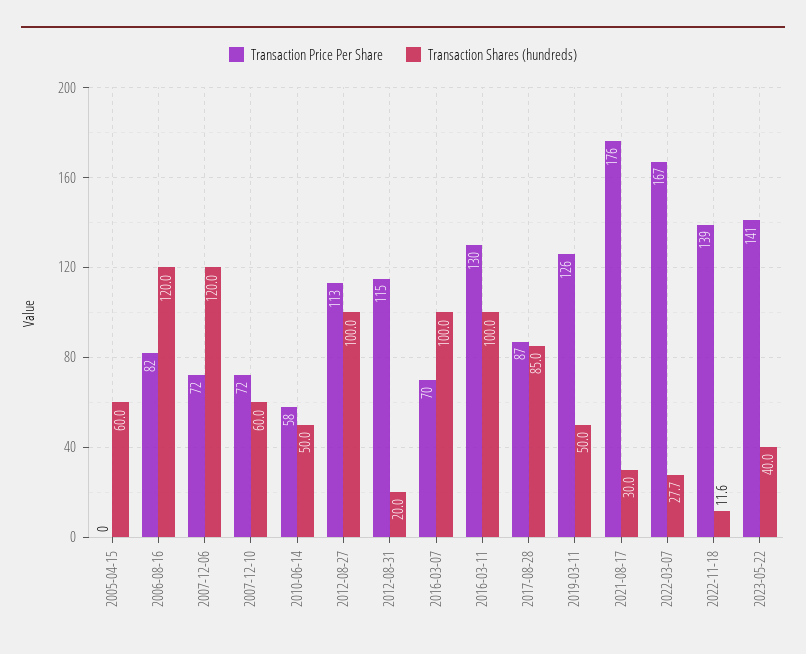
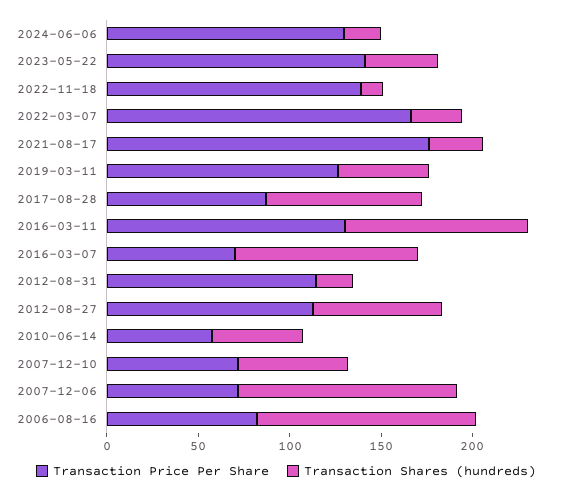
Transaction Price Per Share, 2005-04-15: 0 -> none
Transaction Shares (hundreds), 2005-04-15: 60 -> none
Transaction Shares (hundreds), 2012-08-27: 100 -> 70
Transaction Price Per Share, 2024-06-06: none -> 130
Transaction Shares (hundreds), 2024-06-06: none -> 20

